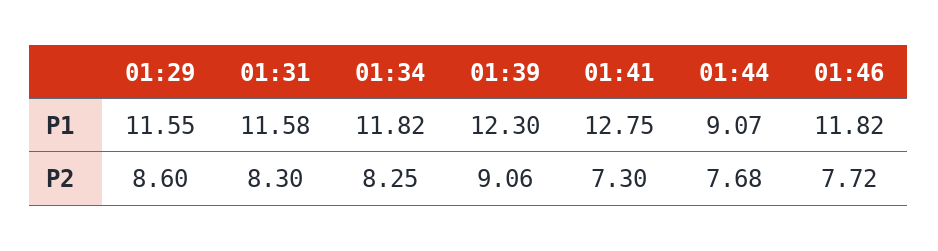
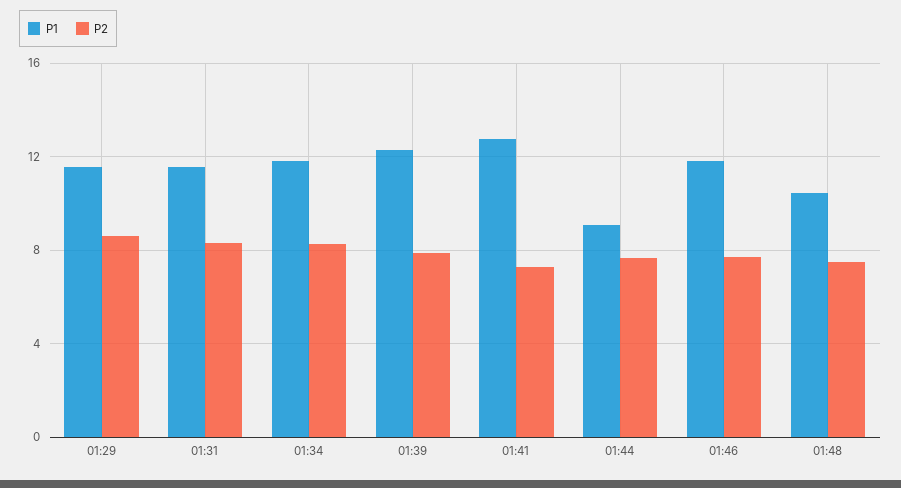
P2, 01:39: 9.06 -> 8
P1, 01:48: none -> 10.5
P2, 01:48: none -> 7.5

